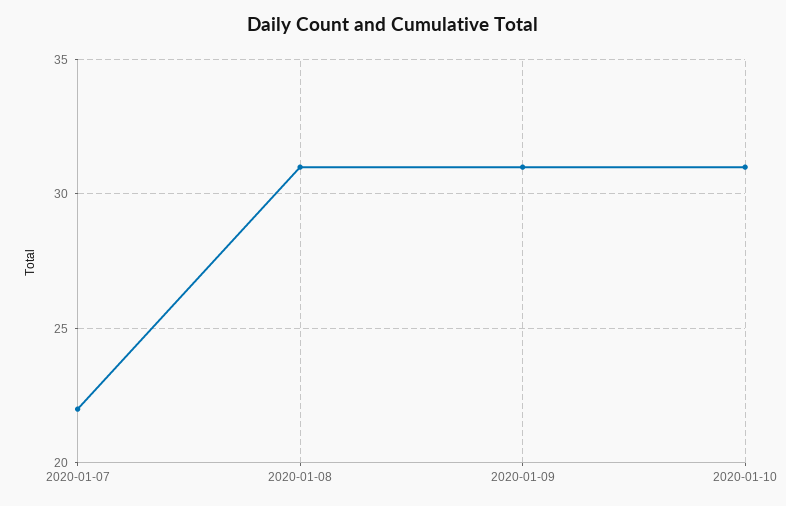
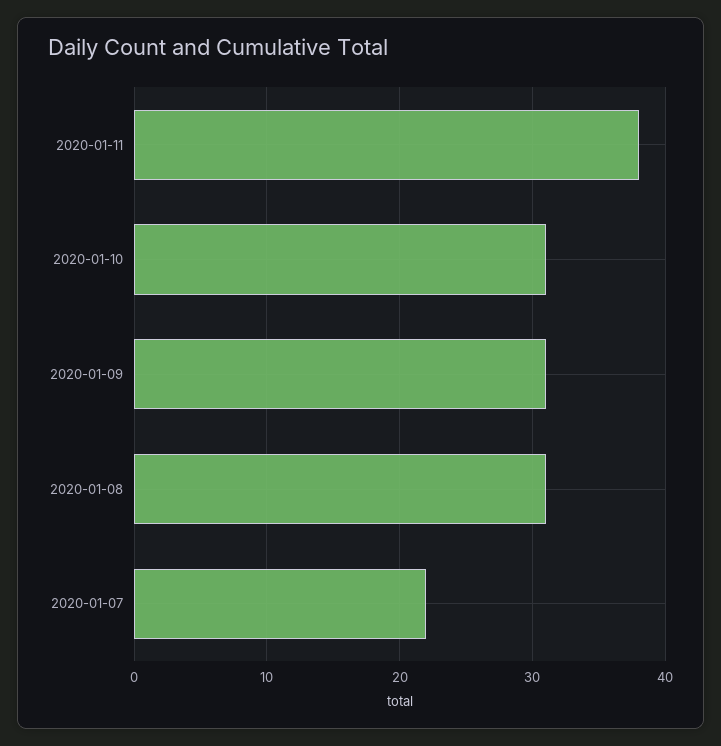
2020-01-11: none -> 38

